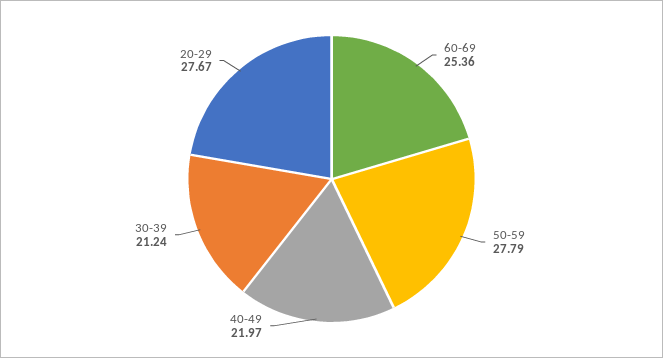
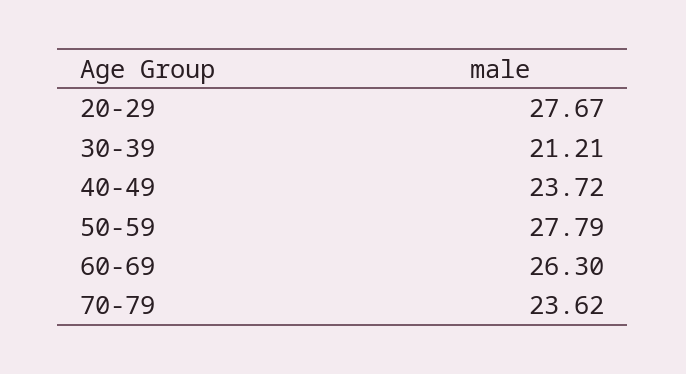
60-69: 25.36 -> 26.3
40-49: 21.97 -> 23.72
30-39: 21.24 -> 21.21
70-79: none -> 23.62

